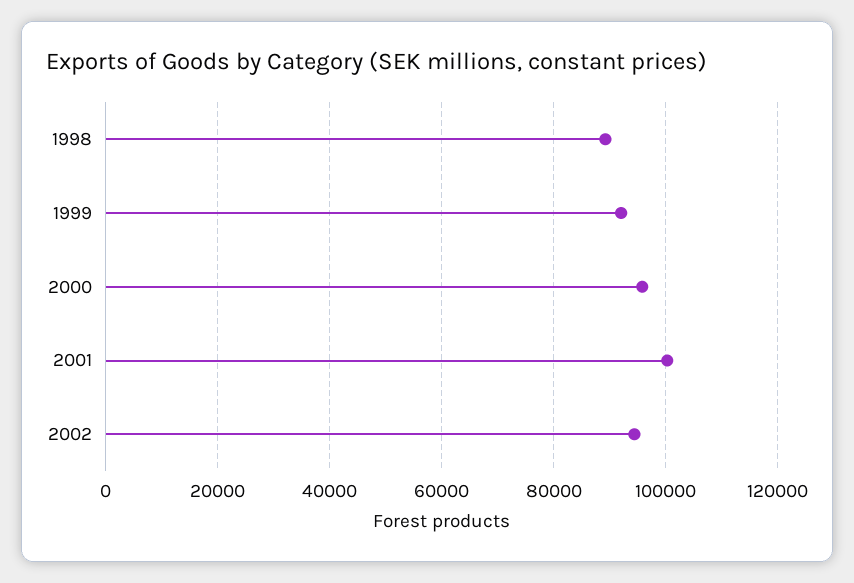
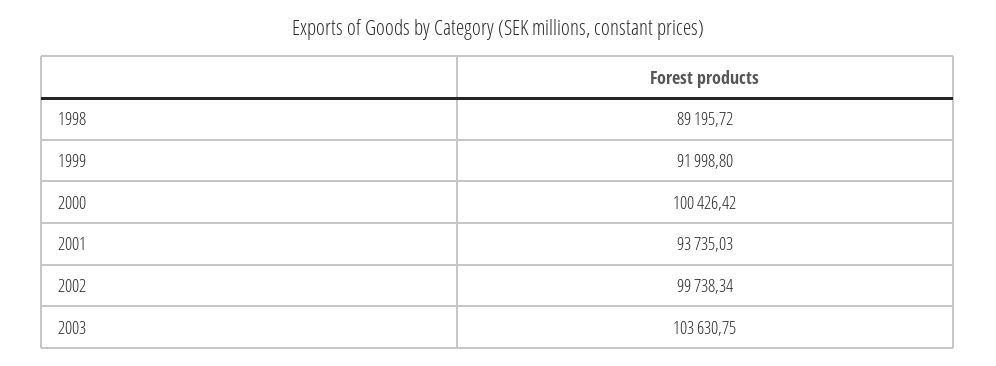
2000: 96000 -> 100426.42
2001: 100000 -> 93735.03
2002: 94000 -> 99738.34
2003: none -> 103630.75

